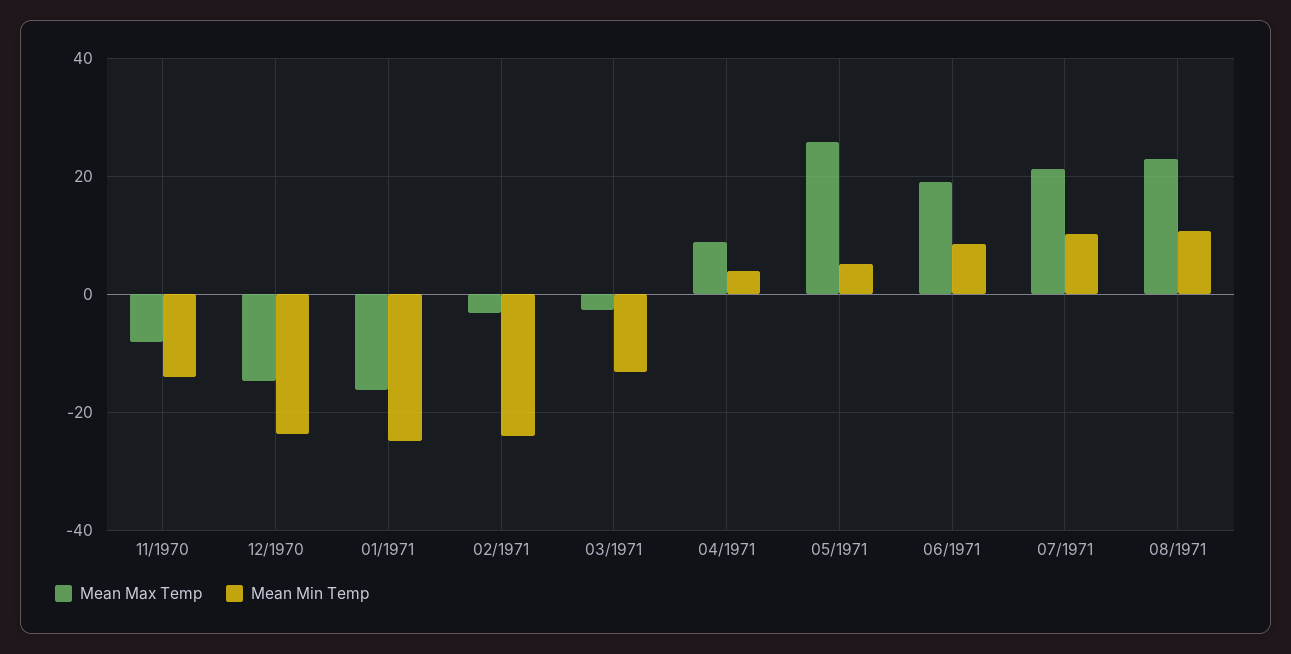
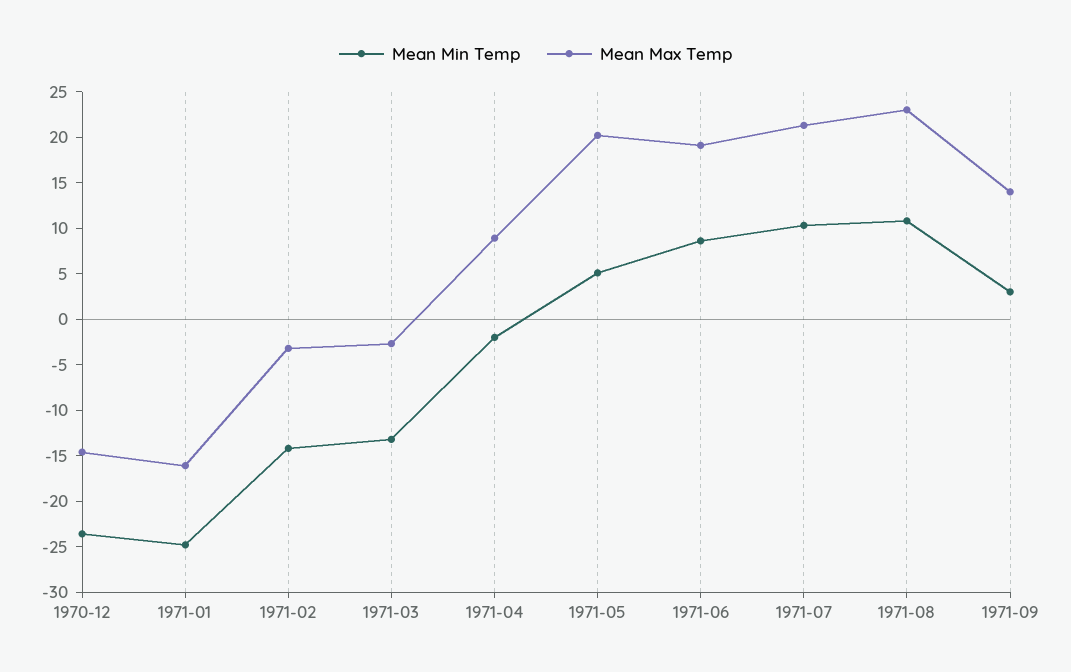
Mean Max Temp, 11/1970: -8 -> none
Mean Min Temp, 11/1970: -14 -> none
Mean Min Temp, 02/1971: -24 -> -14
Mean Min Temp, 04/1971: 4 -> -2
Mean Max Temp, 05/1971: 26 -> 20
Mean Min Temp, 1971-09: none -> 3
Mean Max Temp, 1971-09: none -> 14

